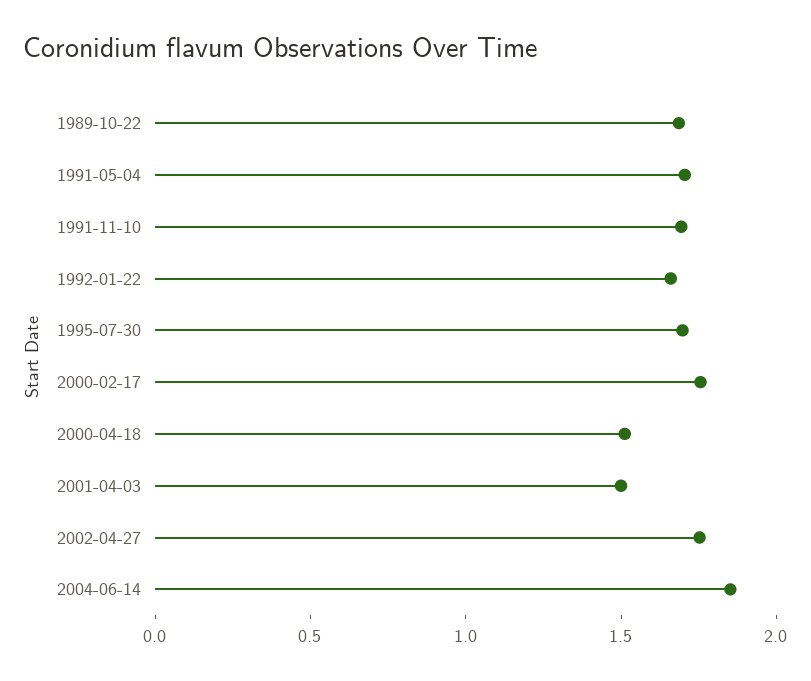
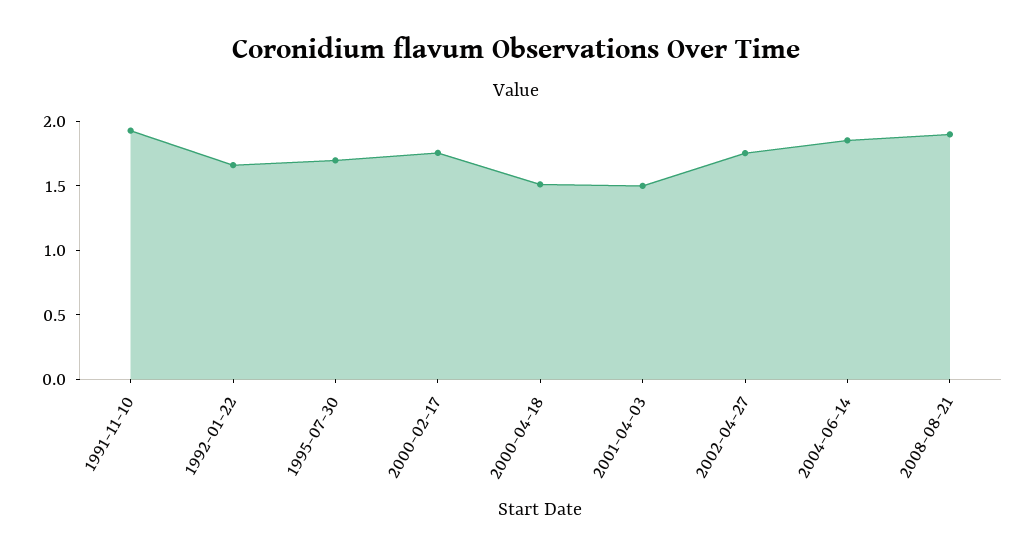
1989-10-22: 1.7 -> none
1991-05-04: 1.7 -> none
1991-11-10: 1.7 -> 1.9
2008-08-21: none -> 1.9

